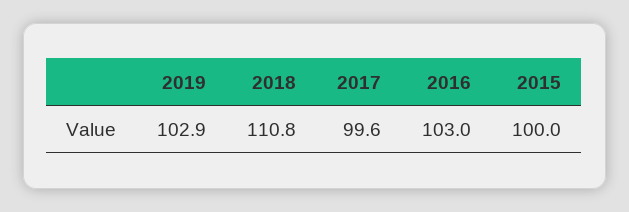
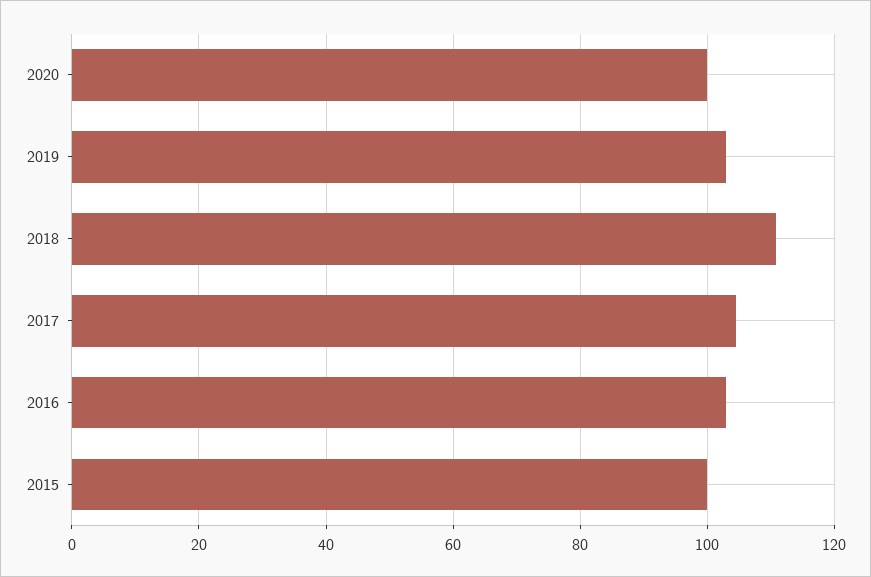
2017: 99.6 -> 104
2020: none -> 100

